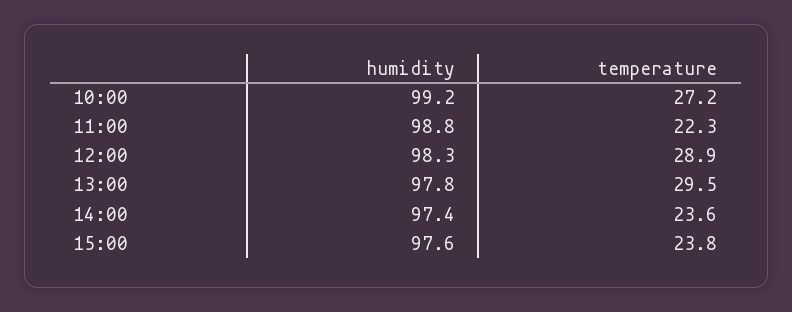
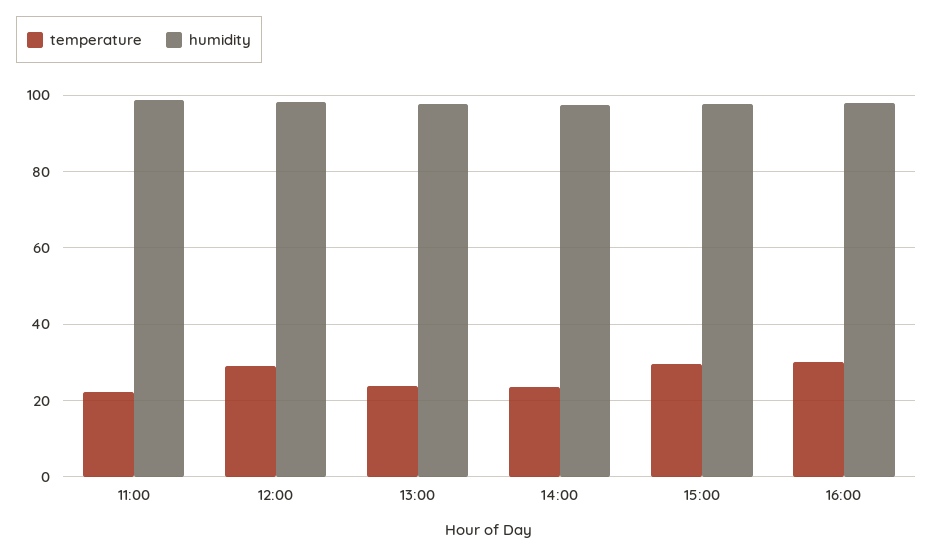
humidity, 10:00: 99.2 -> none
temperature, 10:00: 27.2 -> none
temperature, 13:00: 29.5 -> 24
temperature, 15:00: 23.8 -> 30
temperature, 16:00: none -> 30
humidity, 16:00: none -> 98

